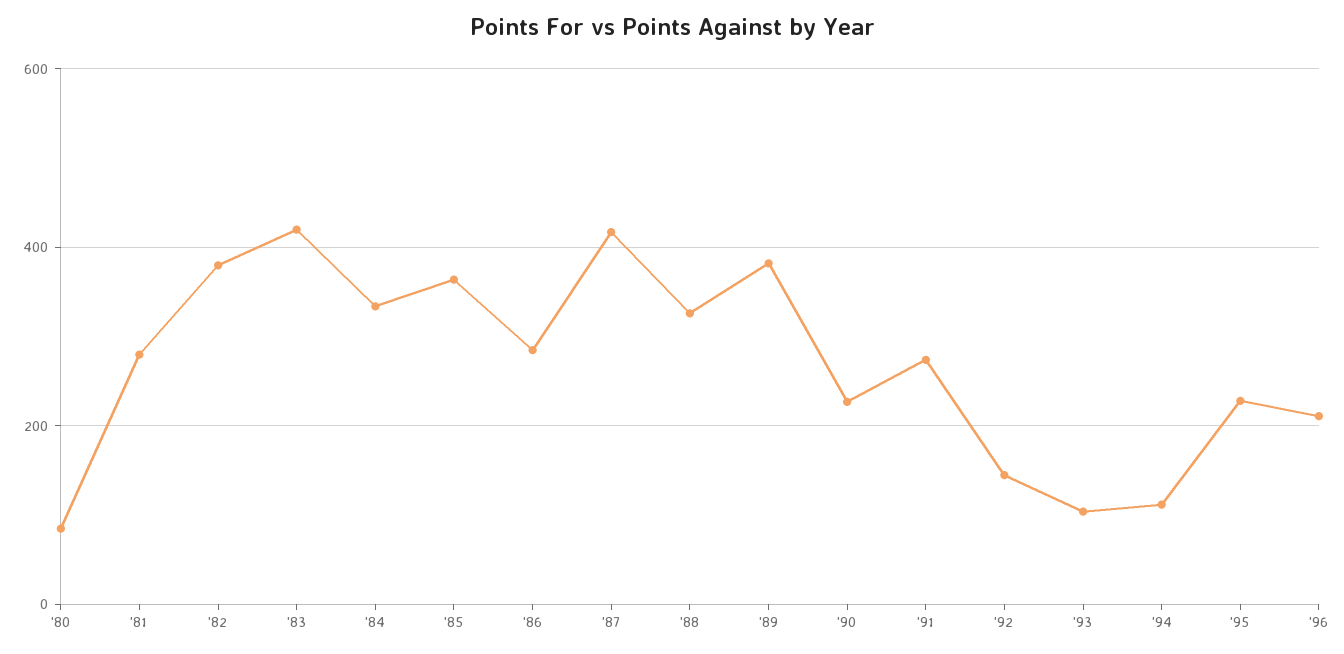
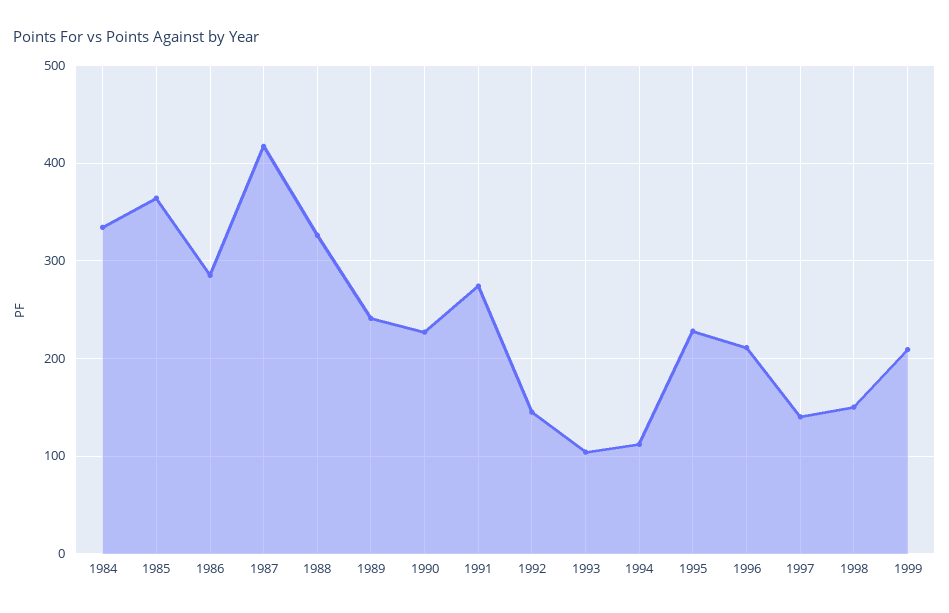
'80: 80 -> none
'81: 280 -> none
'82: 380 -> none
'83: 420 -> none
'89: 380 -> 240
1997: none -> 140
1998: none -> 150
1999: none -> 210

